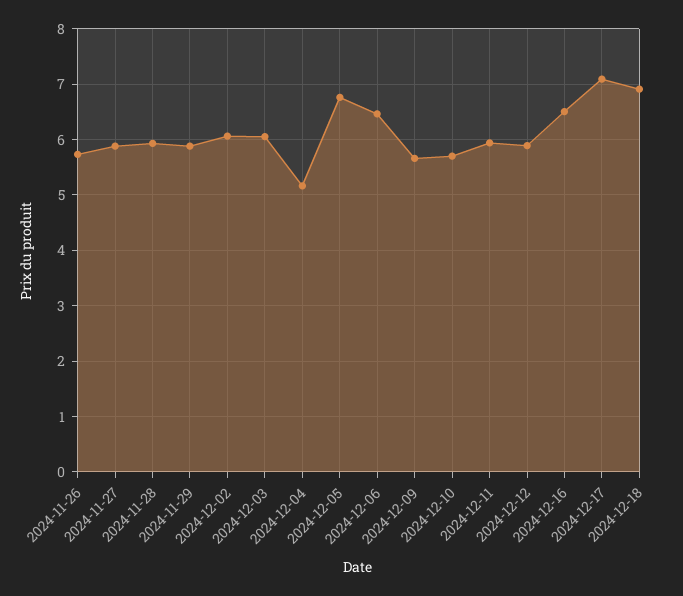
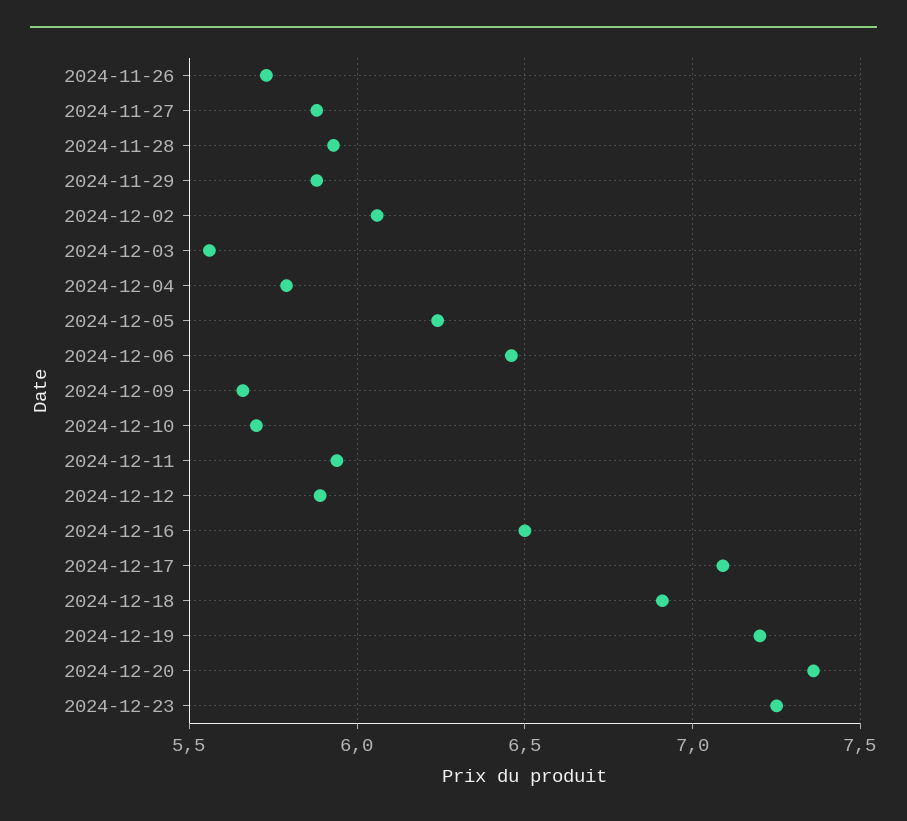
2024-12-03: 6 -> 5.55
2024-12-04: 5.2 -> 5.8
2024-12-05: 6.8 -> 6.25
2024-12-19: none -> 7.2
2024-12-20: none -> 7.35
2024-12-23: none -> 7.25

